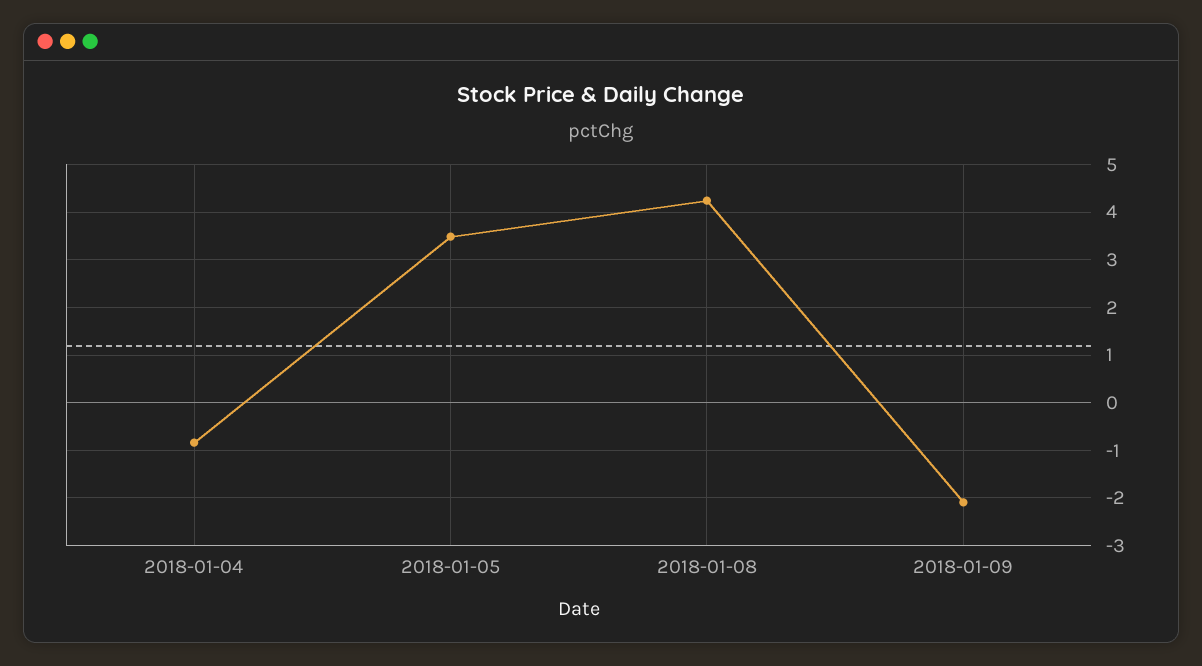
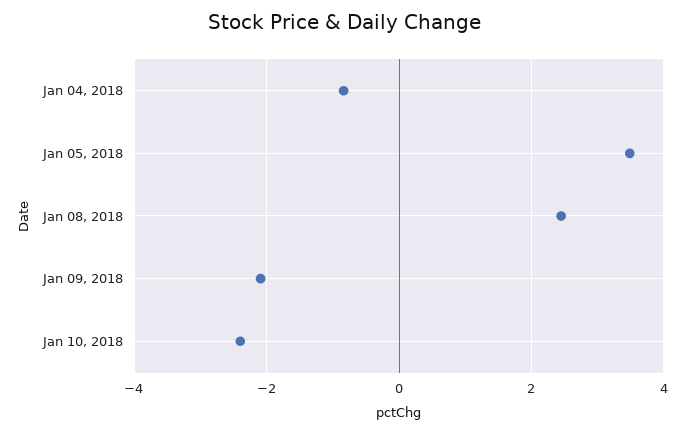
2018-01-08: 4.2 -> 2.4
Jan 10, 2018: none -> -2.4

